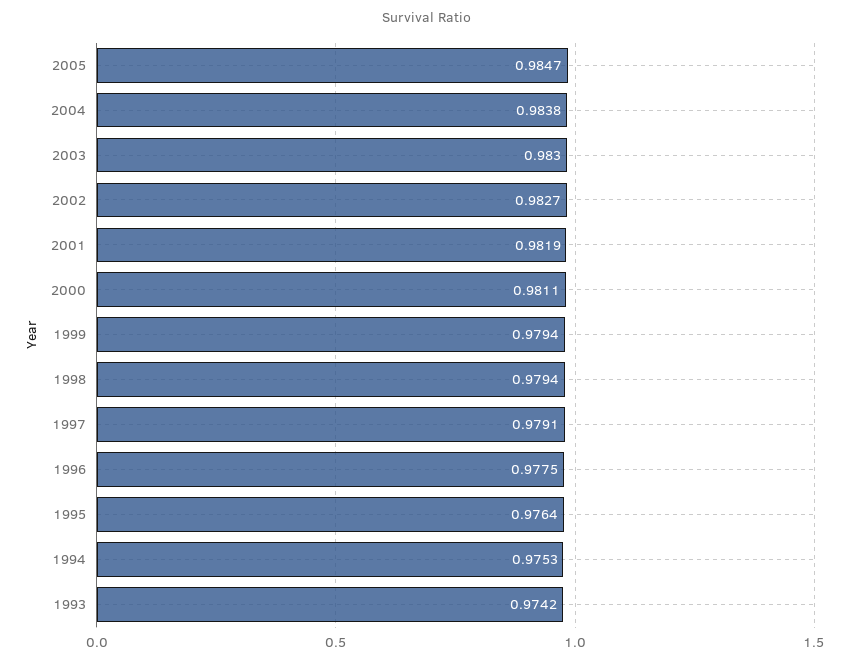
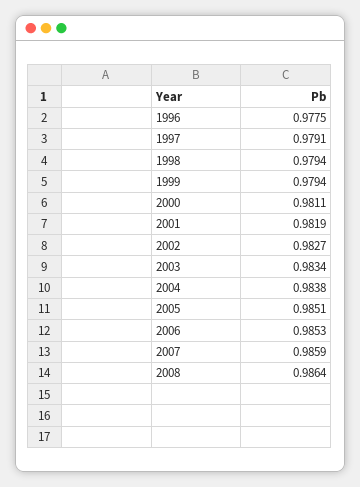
2005: 0.9847 -> 0.9851
2003: 0.983 -> 0.9834
1995: 0.9764 -> none
1994: 0.9753 -> none
1993: 0.9742 -> none
2006: none -> 0.9853
2007: none -> 0.9859
2008: none -> 0.9864

